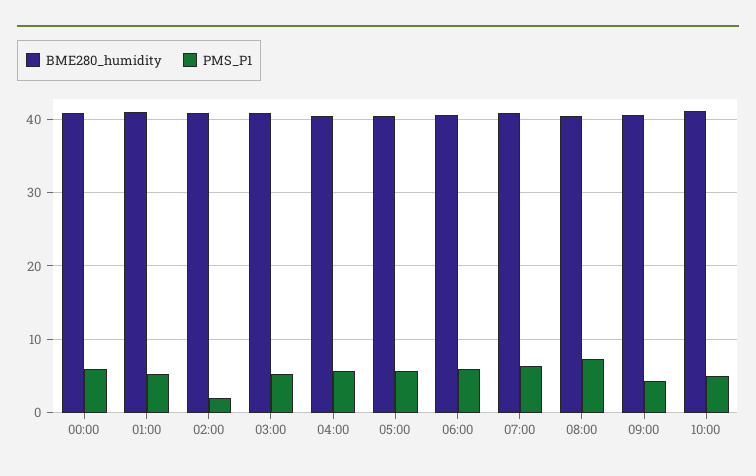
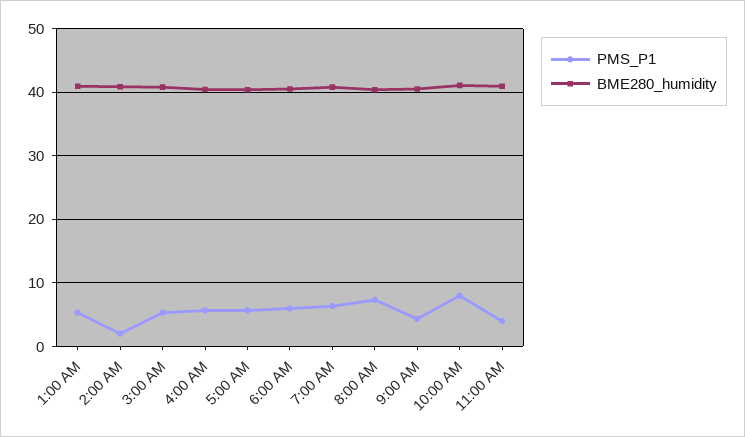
BME280_humidity, 00:00: 41 -> none
PMS_P1, 00:00: 6 -> none
PMS_P1, 10:00: 5 -> 8
PMS_P1, 11:00 AM: none -> 4
BME280_humidity, 11:00 AM: none -> 41

